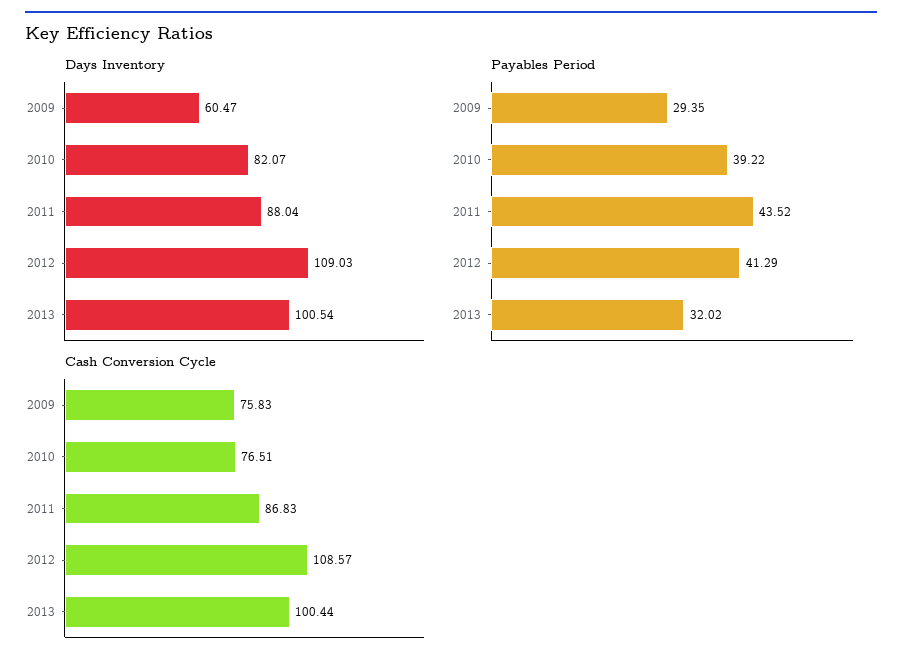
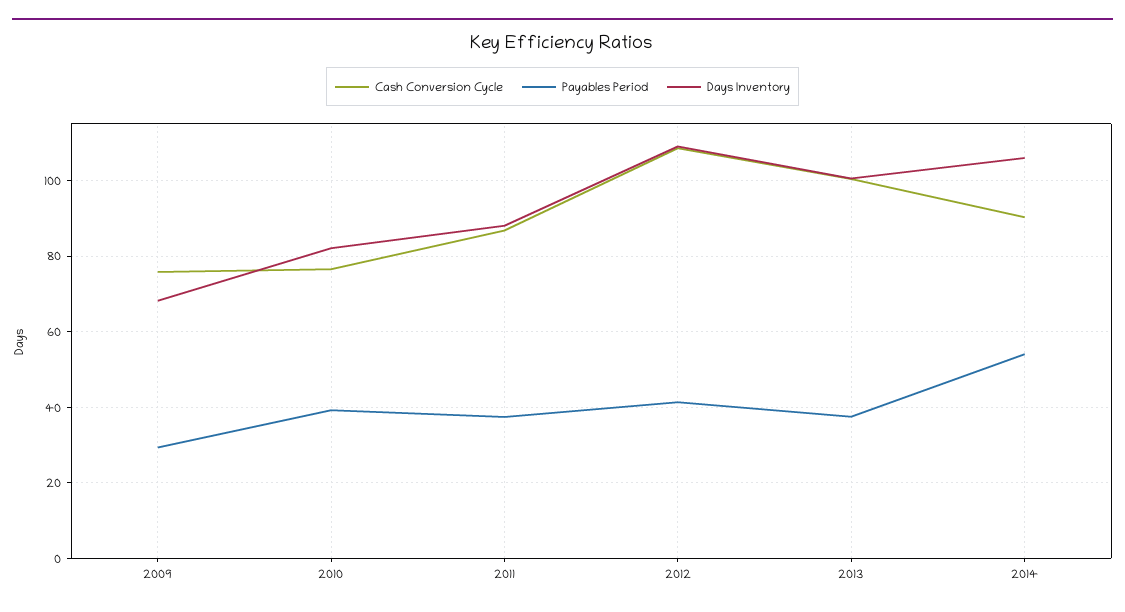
Days Inventory, 2009: 60.47 -> 68
Payables Period, 2011: 43.52 -> 38
Payables Period, 2013: 32.02 -> 38
Cash Conversion Cycle, 2014: none -> 90
Payables Period, 2014: none -> 54
Days Inventory, 2014: none -> 106

